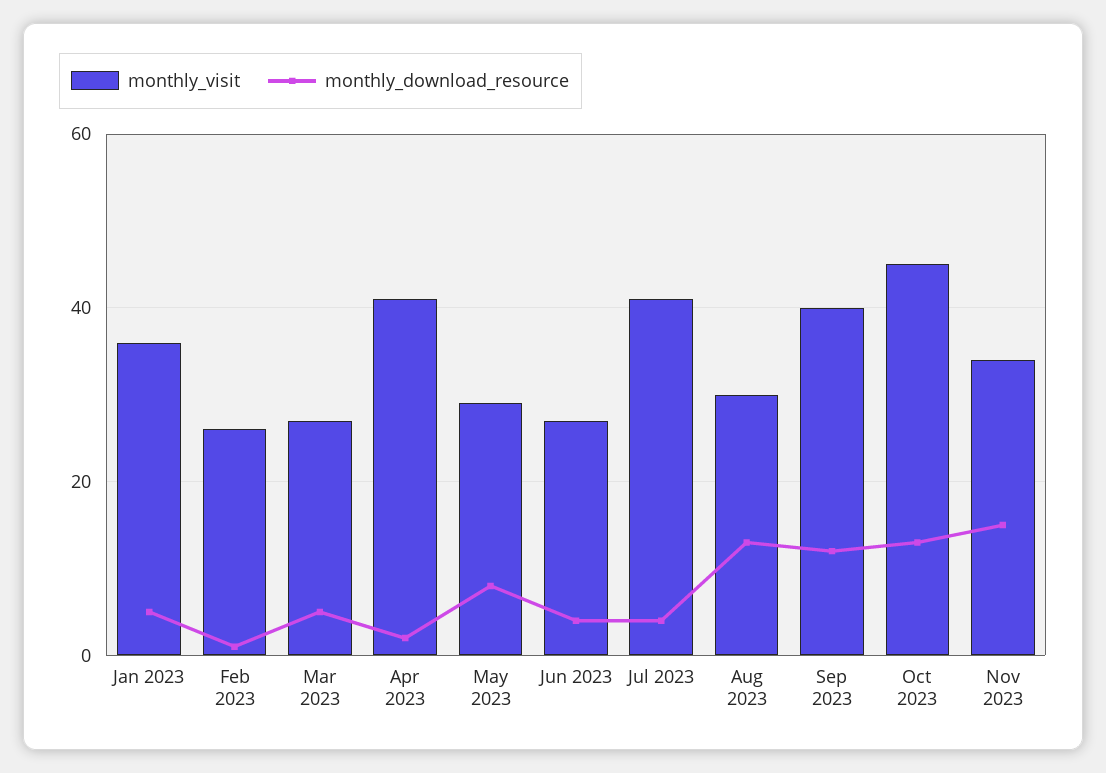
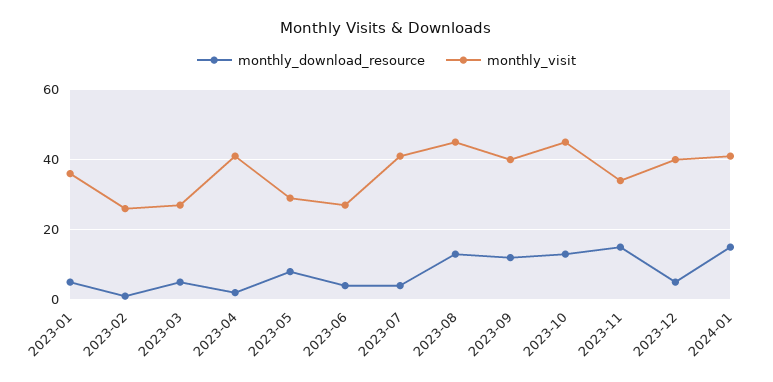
monthly_visit, Aug 2023: 30 -> 45
monthly_download_resource, 2023-12: none -> 5
monthly_visit, 2023-12: none -> 40
monthly_download_resource, 2024-01: none -> 15
monthly_visit, 2024-01: none -> 40

